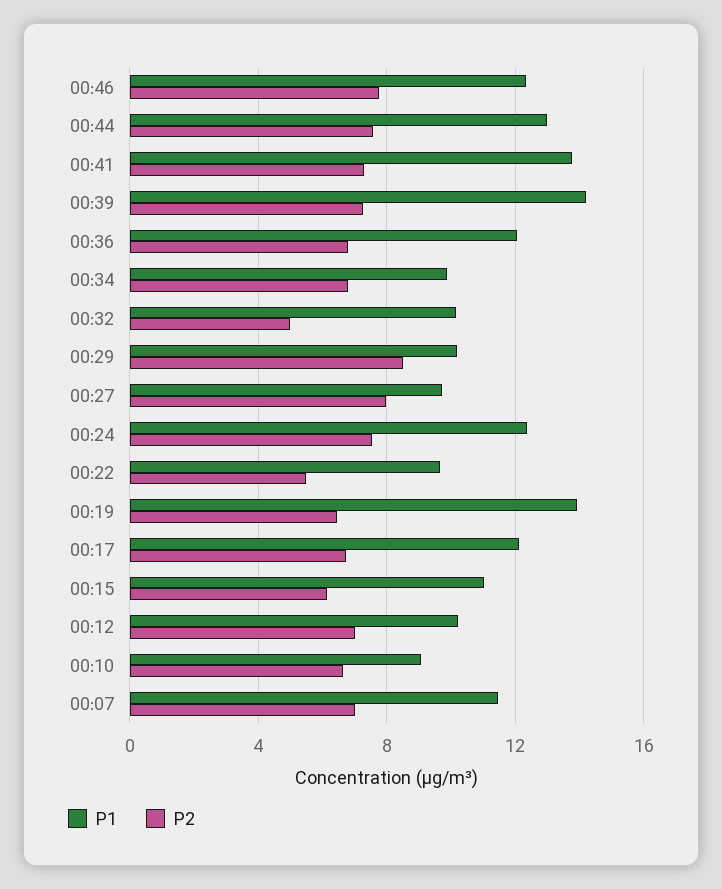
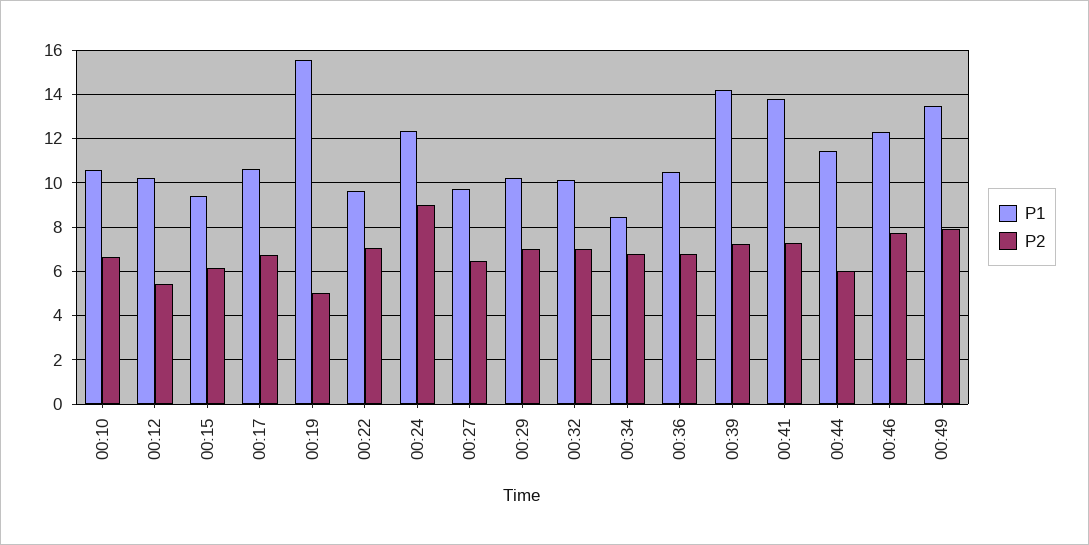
P1, 00:44: 13 -> 11.5
P2, 00:44: 7.5 -> 6
P1, 00:36: 12 -> 10.5
P1, 00:34: 10 -> 8.5
P2, 00:32: 5 -> 7
P2, 00:29: 8.5 -> 7
P2, 00:27: 8 -> 6.5
P2, 00:24: 7.5 -> 9
P2, 00:22: 5.5 -> 7
P1, 00:19: 14 -> 15.5
P2, 00:19: 6.5 -> 5
P1, 00:17: 12 -> 10.5
P1, 00:15: 11 -> 9.5
P2, 00:12: 7 -> 5.5
P1, 00:10: 9 -> 10.5
P1, 00:07: 11.5 -> none
P2, 00:07: 7 -> none
P1, 00:49: none -> 13.5
P2, 00:49: none -> 8

